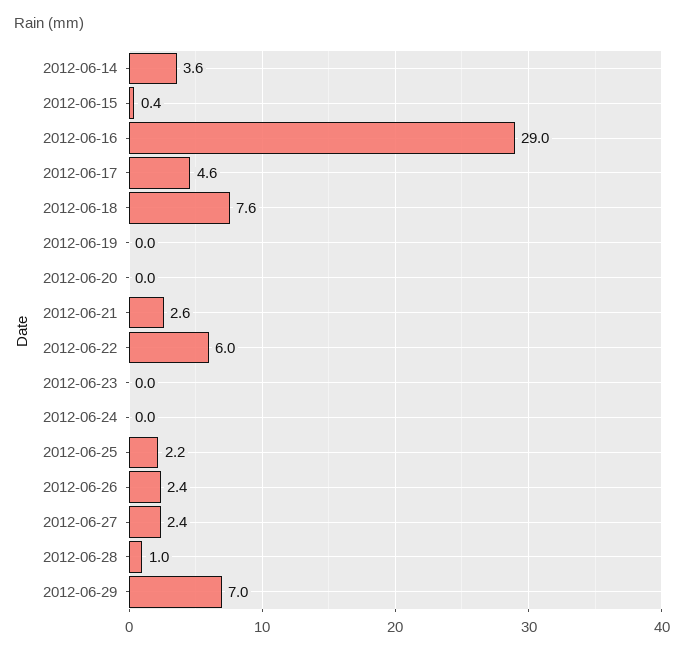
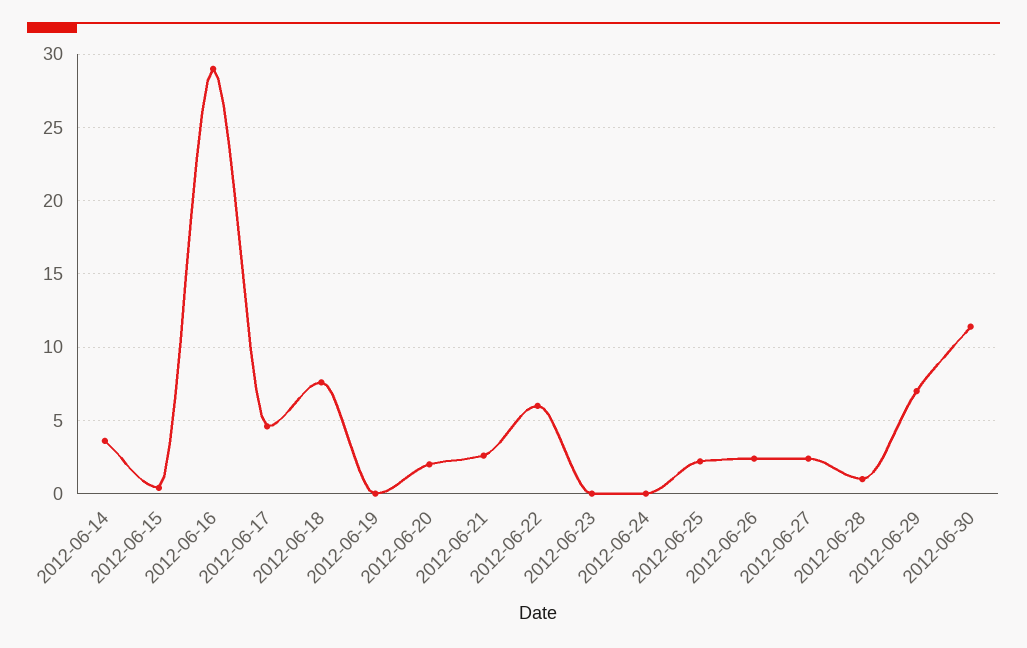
2012-06-20: 0 -> 2
2012-06-30: none -> 11.5

